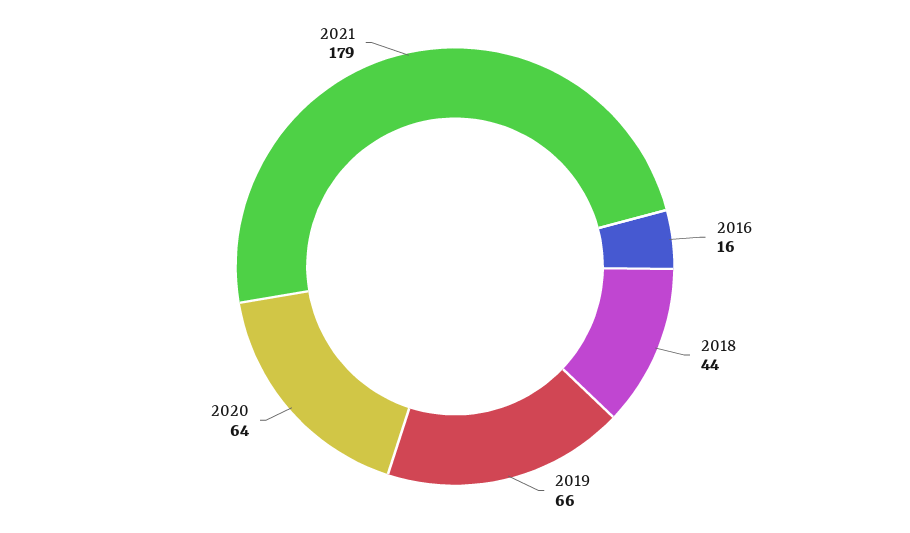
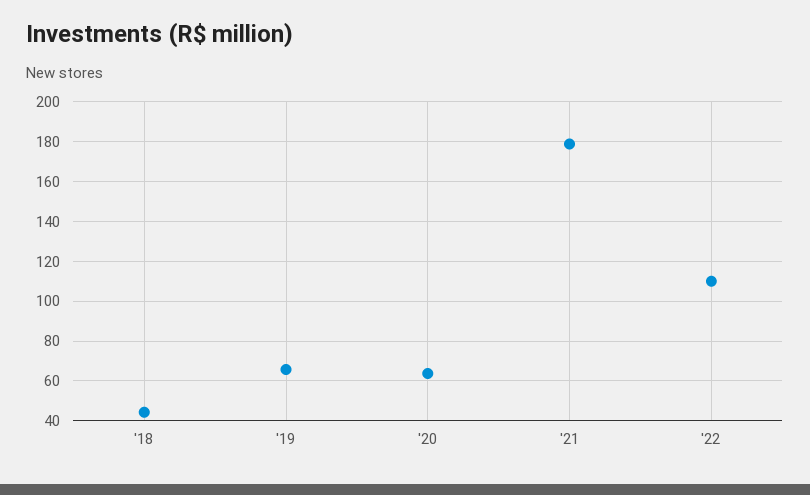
2016: 16 -> none
'22: none -> 110

